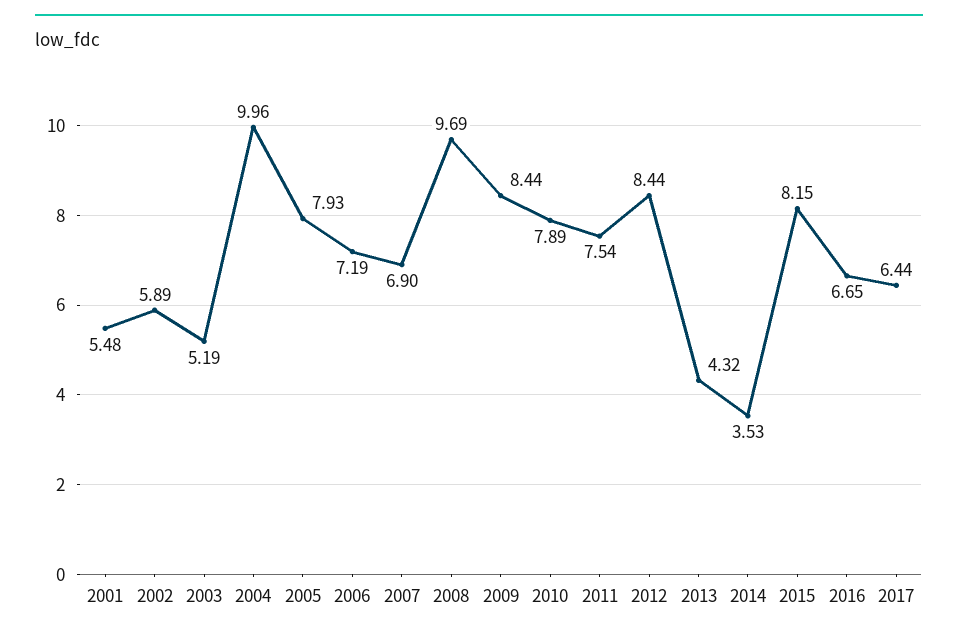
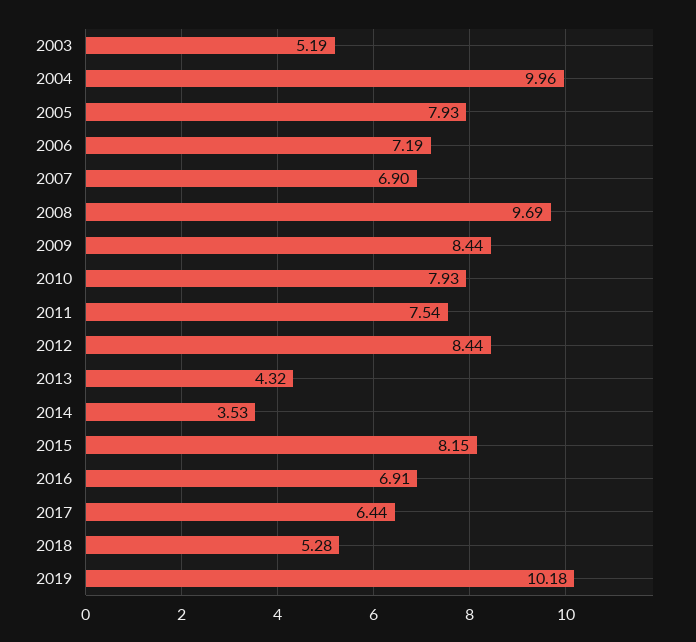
2001: 5.48 -> none
2002: 5.89 -> none
2010: 7.89 -> 7.93
2016: 6.65 -> 6.91
2018: none -> 5.28
2019: none -> 10.18

